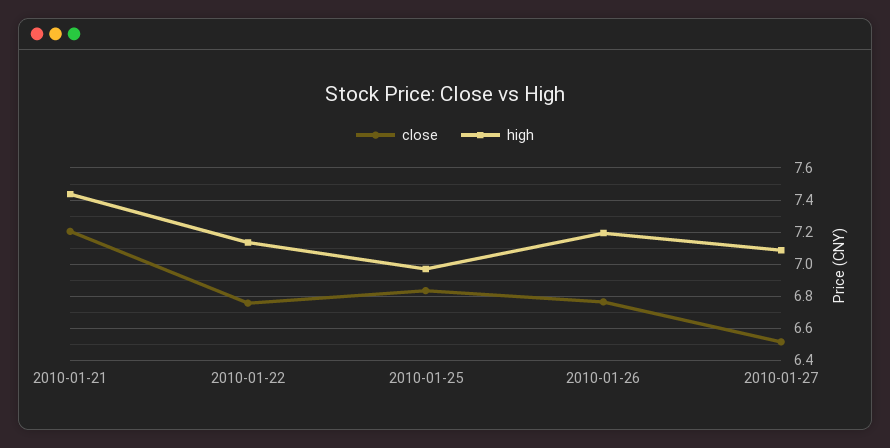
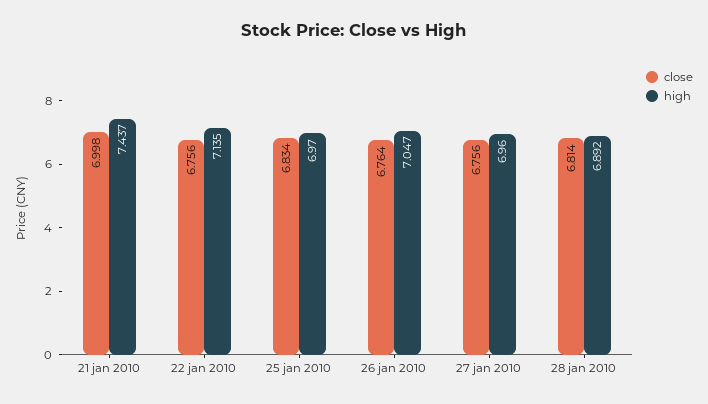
close, 2010-01-21: 7.2 -> 6.998
high, 2010-01-26: 7.2 -> 7.047
close, 2010-01-27: 6.5 -> 6.756
high, 2010-01-27: 7.1 -> 6.96
close, 28 jan 2010: none -> 6.814
high, 28 jan 2010: none -> 6.892

